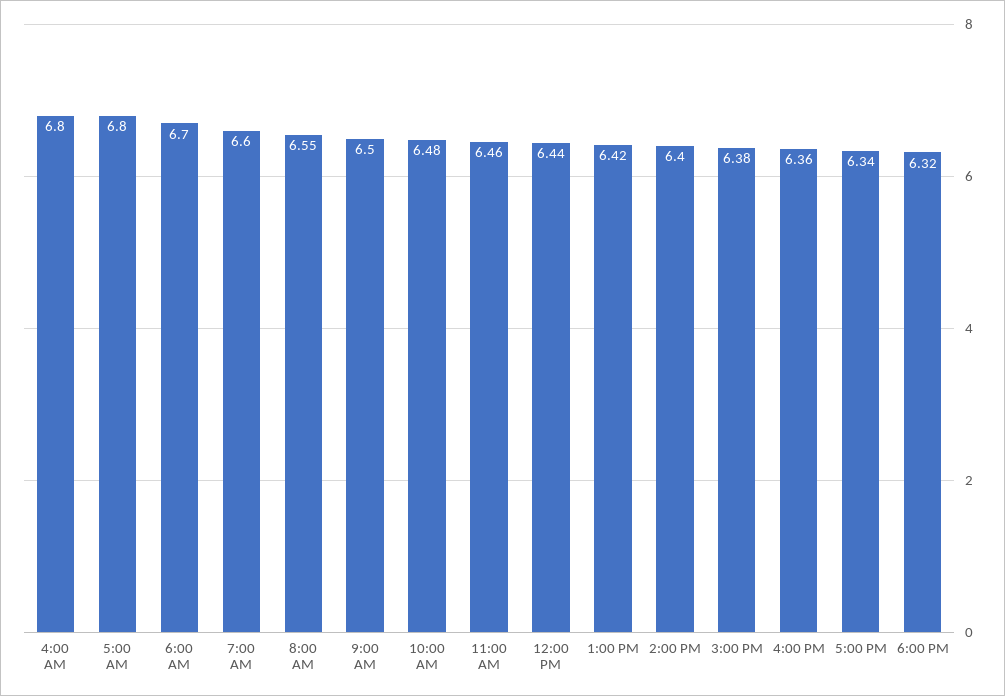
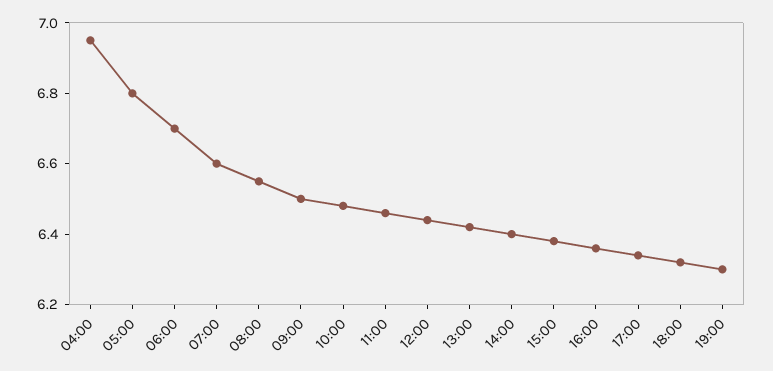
4:00 AM: 6.8 -> 6.95
19:00: none -> 6.3

